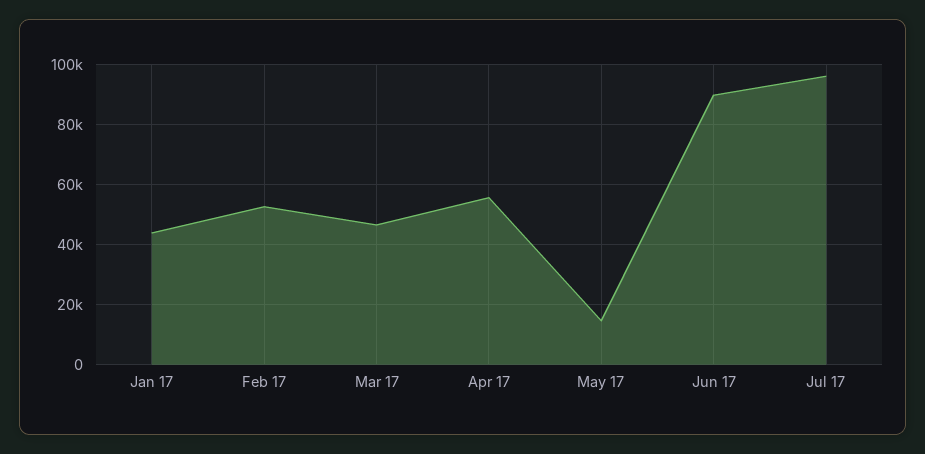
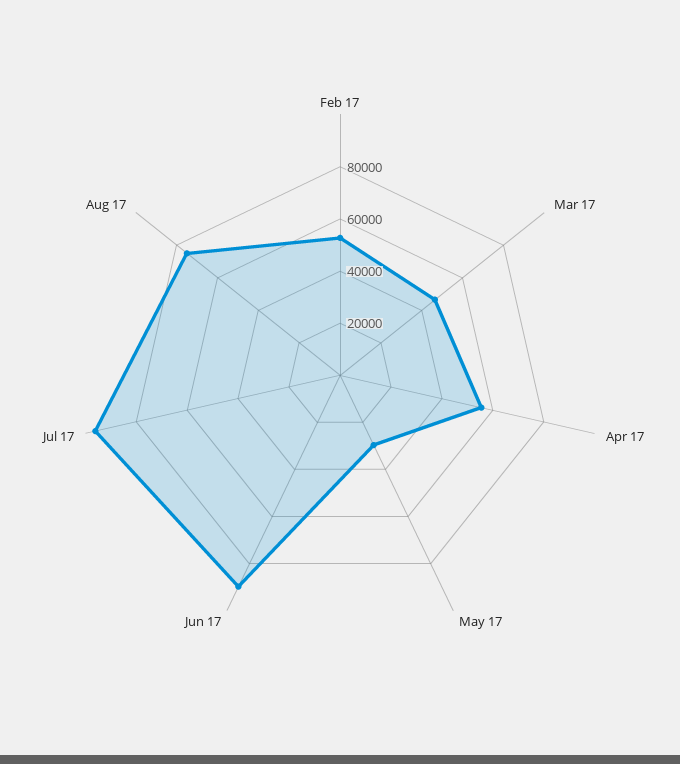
Jan 17: 44000 -> none
May 17: 14000 -> 30000
Aug 17: none -> 75000

